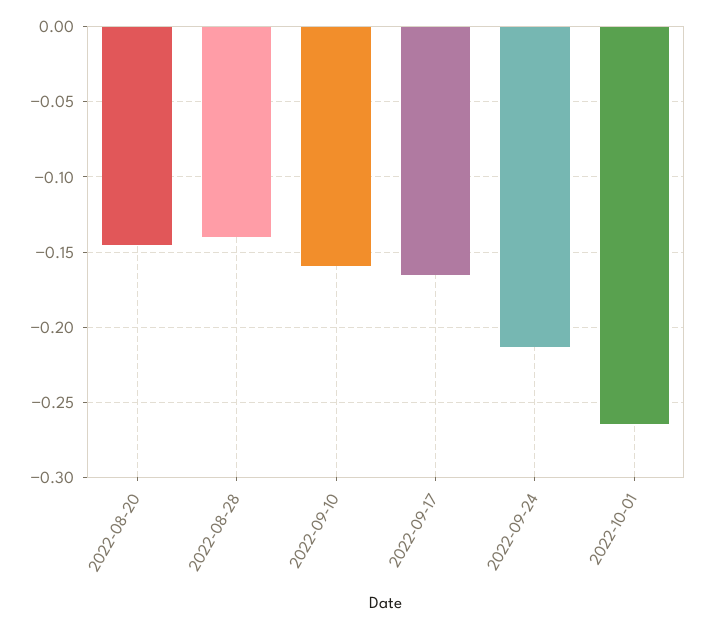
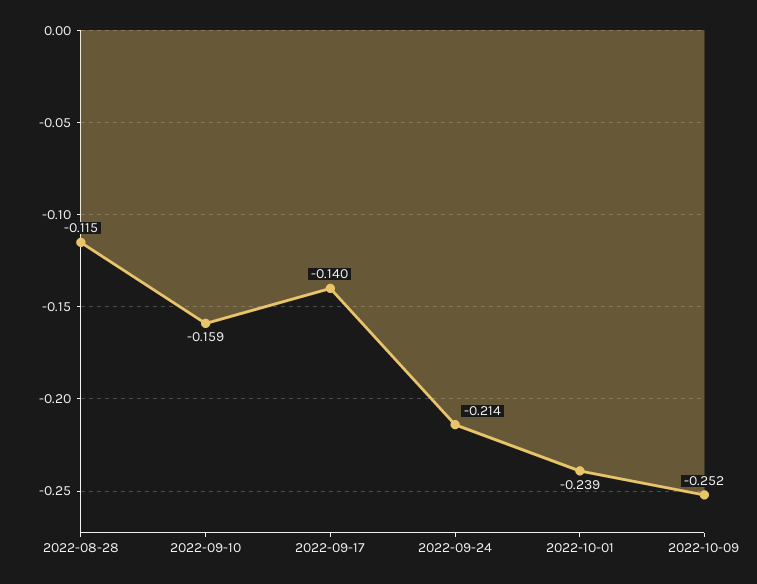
2022-08-20: -0.145 -> none
2022-08-28: -0.14 -> -0.115
2022-09-17: -0.165 -> -0.14
2022-10-01: -0.265 -> -0.239
2022-10-09: none -> -0.252

